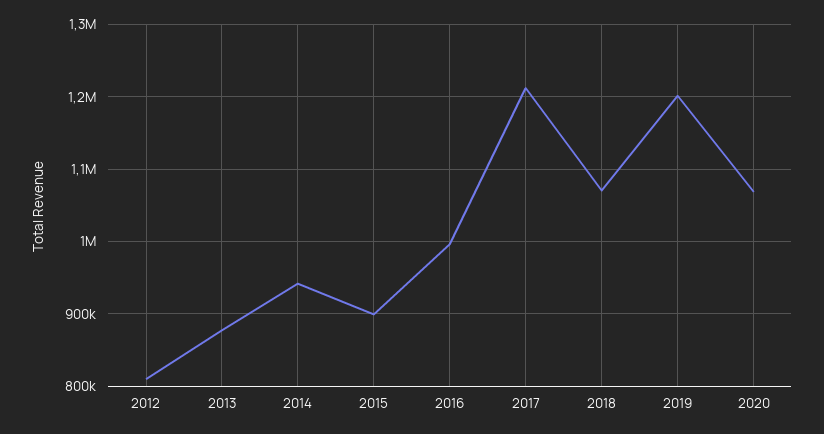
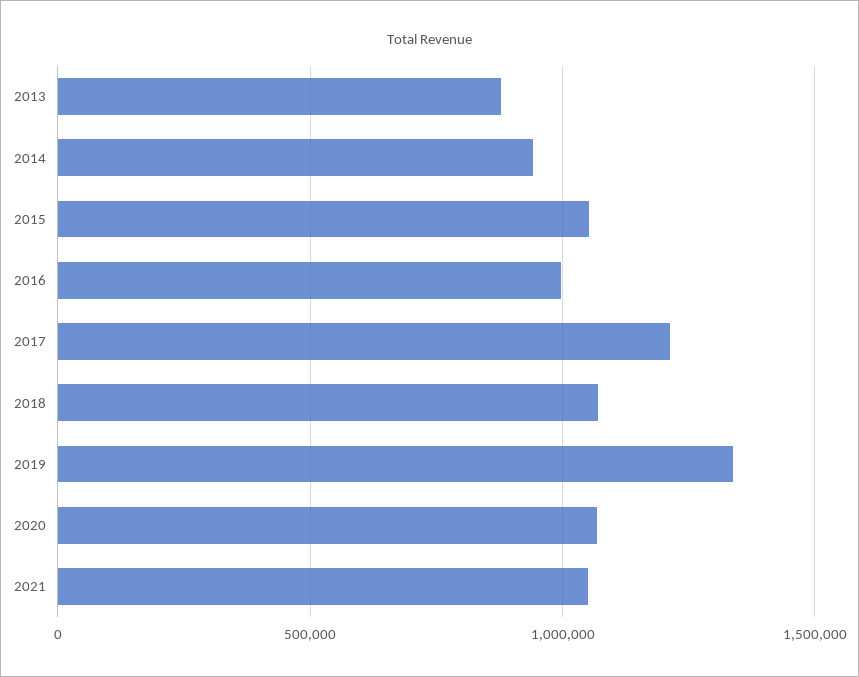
2012: 810000 -> none
2015: 900000 -> 1050000
2019: 1200000 -> 1350000
2021: none -> 1050000

